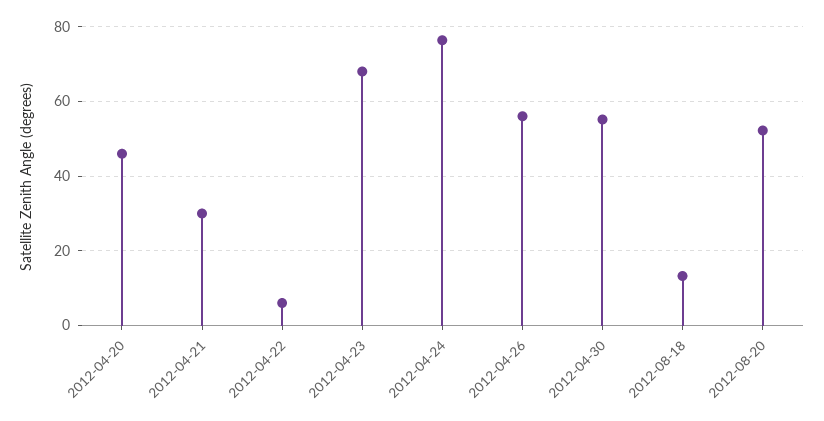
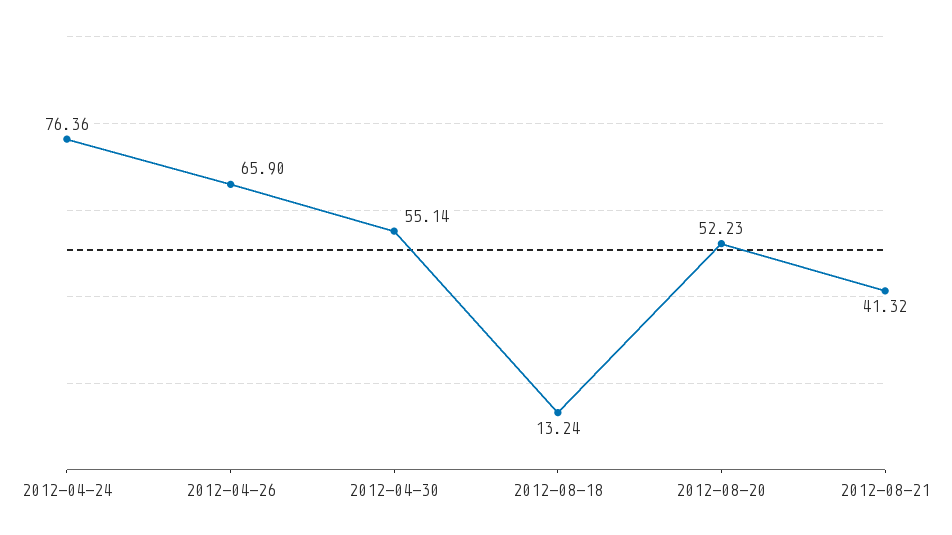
2012-04-20: 46 -> none
2012-04-21: 30 -> none
2012-04-22: 6 -> none
2012-04-23: 68 -> none
2012-04-26: 56 -> 65.9
2012-08-21: none -> 41.32

